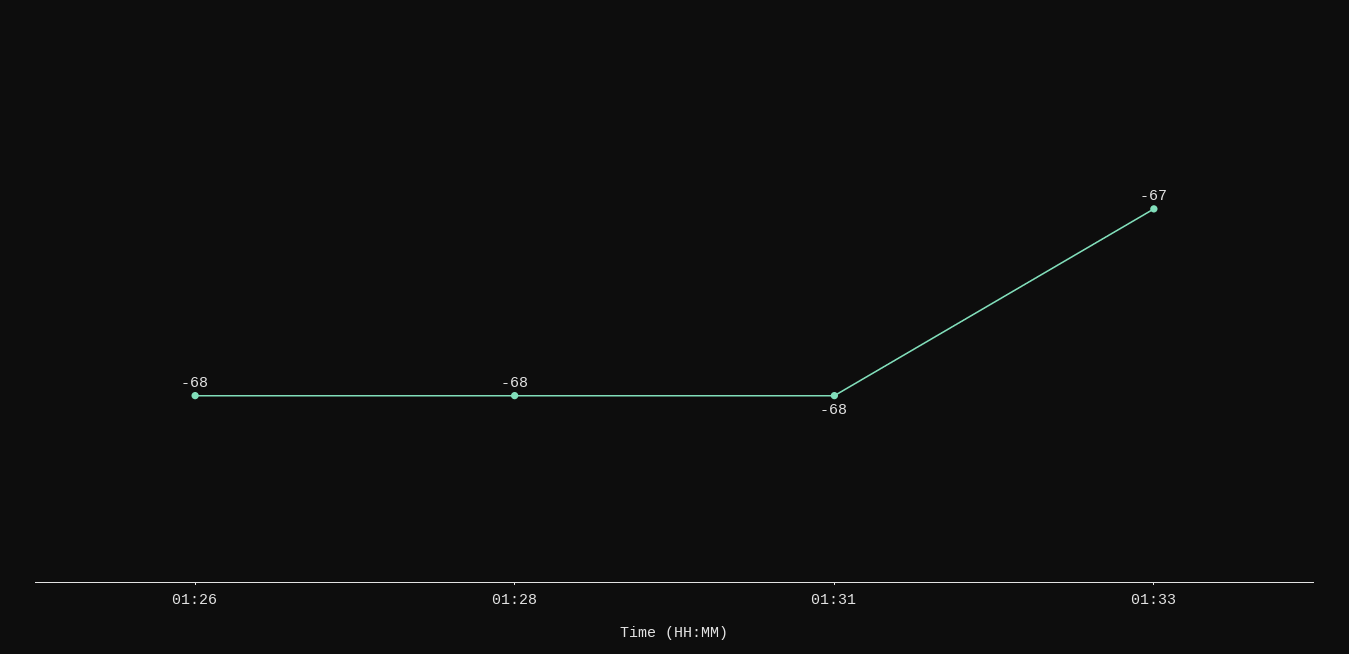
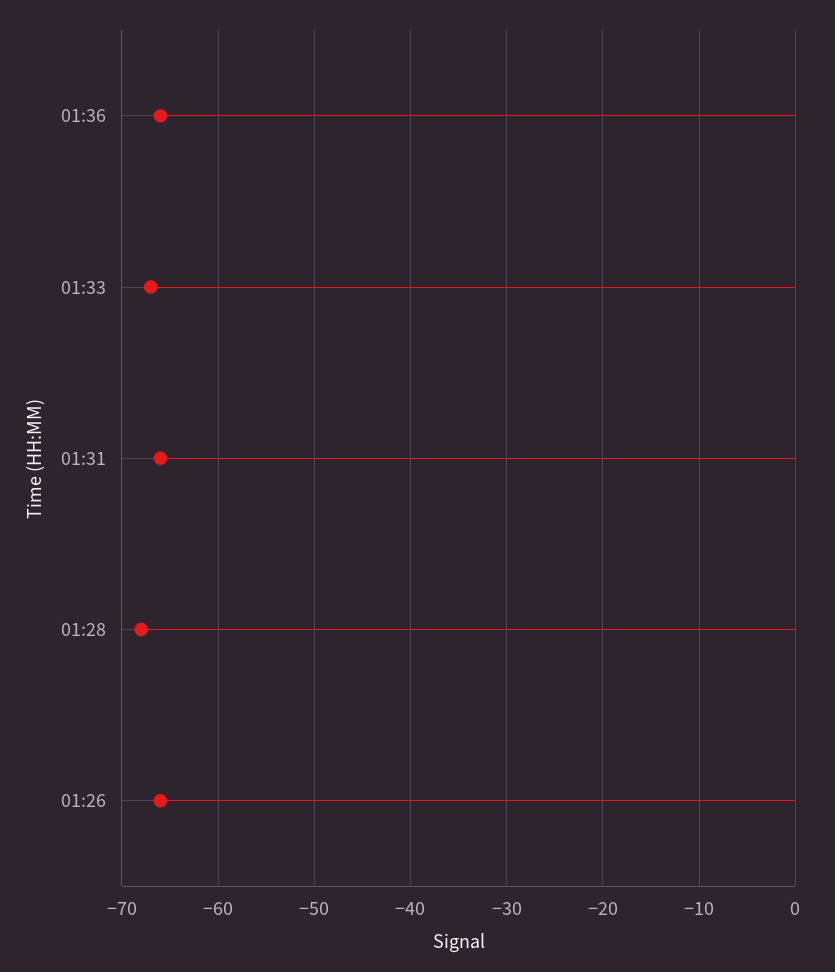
01:26: -68 -> -66
01:31: -68 -> -66
01:36: none -> -66

